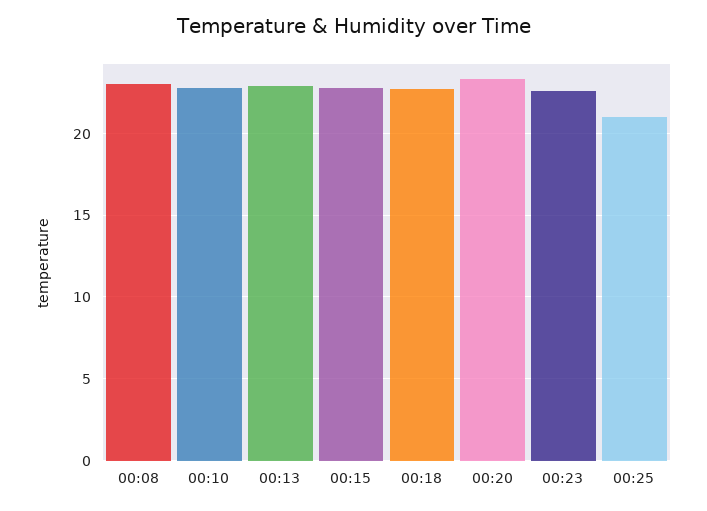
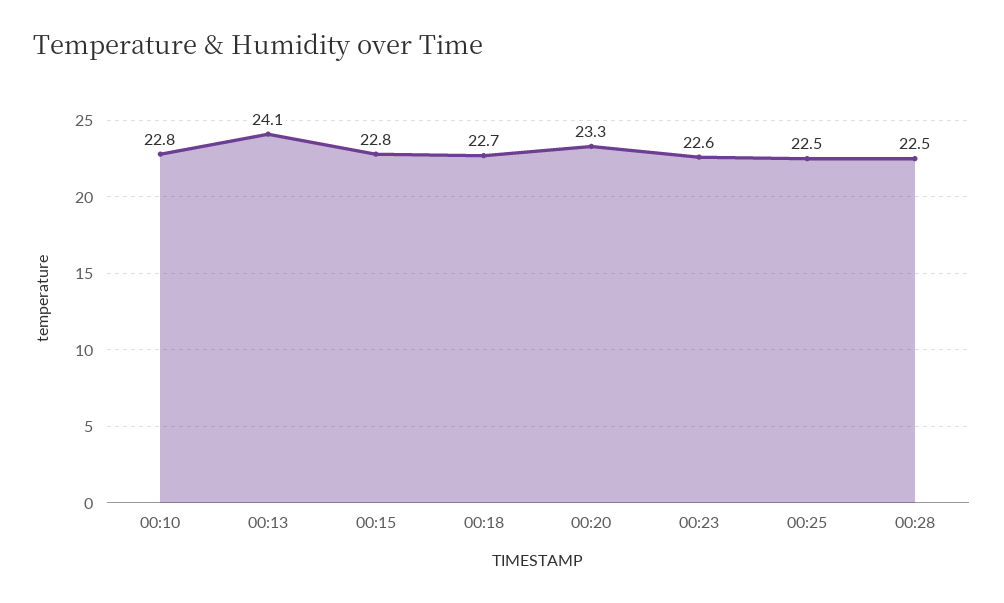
00:08: 23 -> none
00:13: 23 -> 24.1
00:25: 21 -> 22.5
00:28: none -> 22.5

